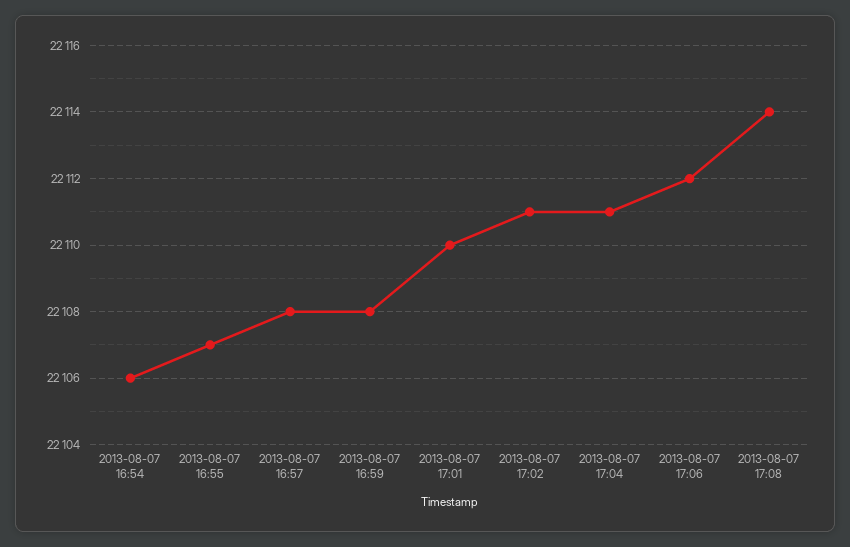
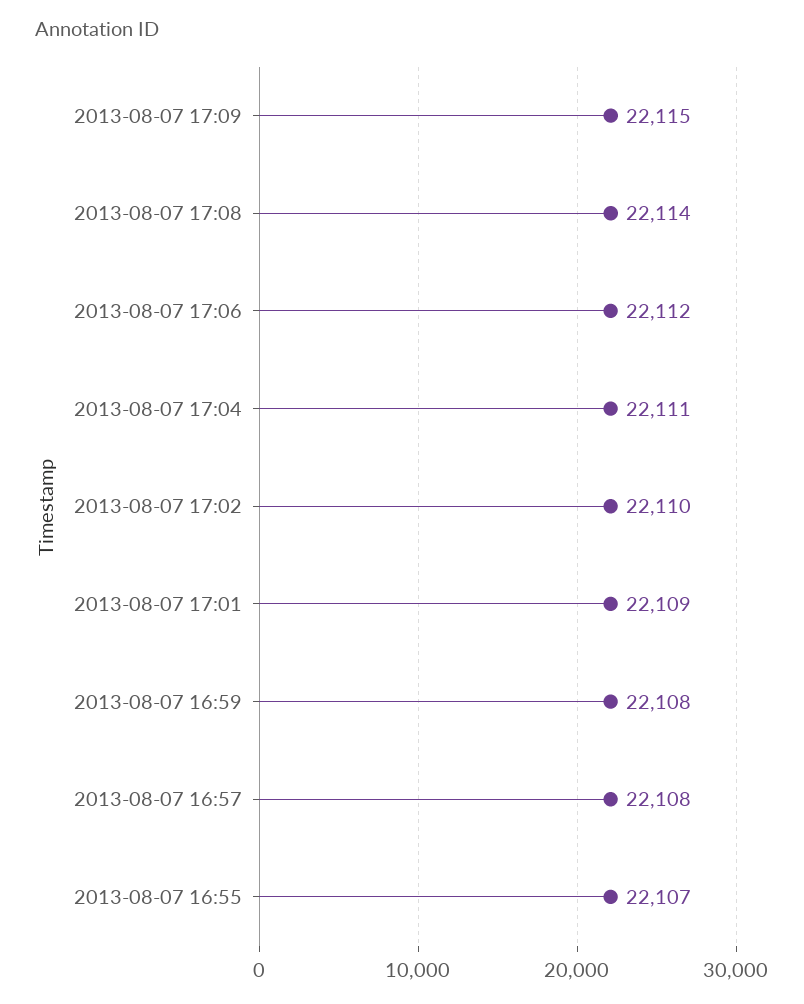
2013-08-07 16:54: 22106 -> none
2013-08-07 17:01: 22110 -> 22109
2013-08-07 17:02: 22111 -> 22110
2013-08-07 17:09: none -> 22115

